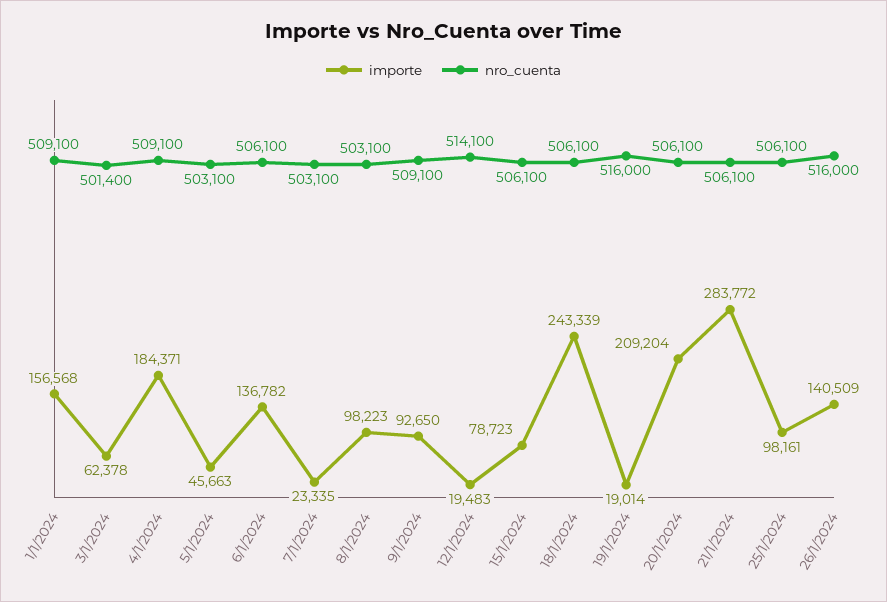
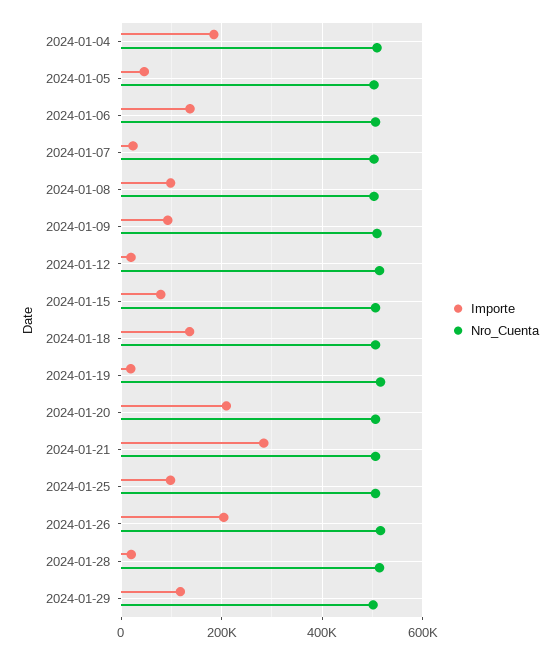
importe, 1/1/2024: 156568 -> none
nro_cuenta, 1/1/2024: 509100 -> none
importe, 3/1/2024: 62378 -> none
nro_cuenta, 3/1/2024: 501400 -> none
importe, 18/1/2024: 243339 -> 140000
importe, 26/1/2024: 140509 -> 200000
importe, 2024-01-28: none -> 20000
nro_cuenta, 2024-01-28: none -> 520000
importe, 2024-01-29: none -> 120000
nro_cuenta, 2024-01-29: none -> 500000

